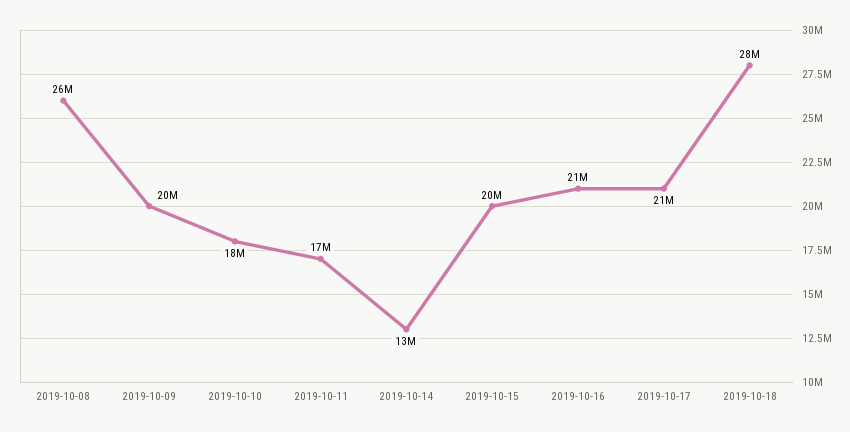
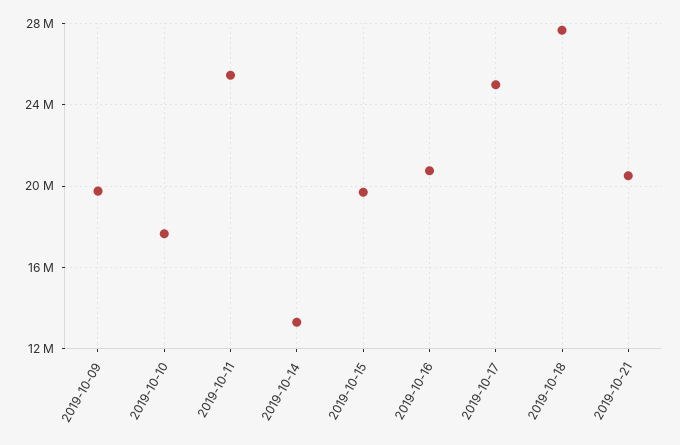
2019-10-08: 26000000 -> none
2019-10-11: 17000000 -> 25500000
2019-10-17: 21000000 -> 25000000
2019-10-21: none -> 20500000

